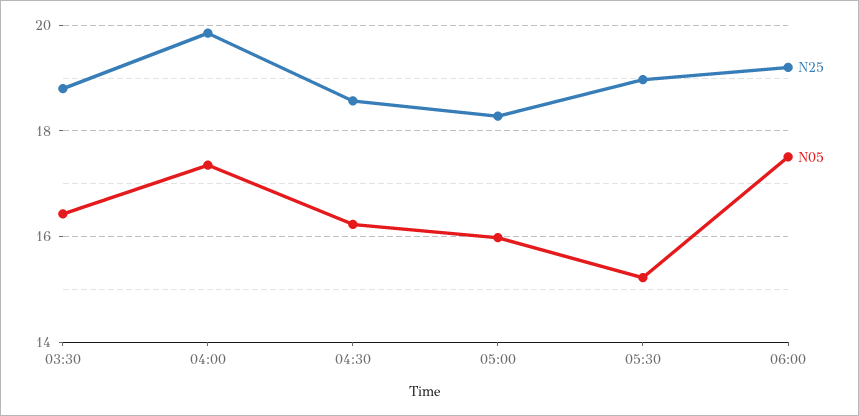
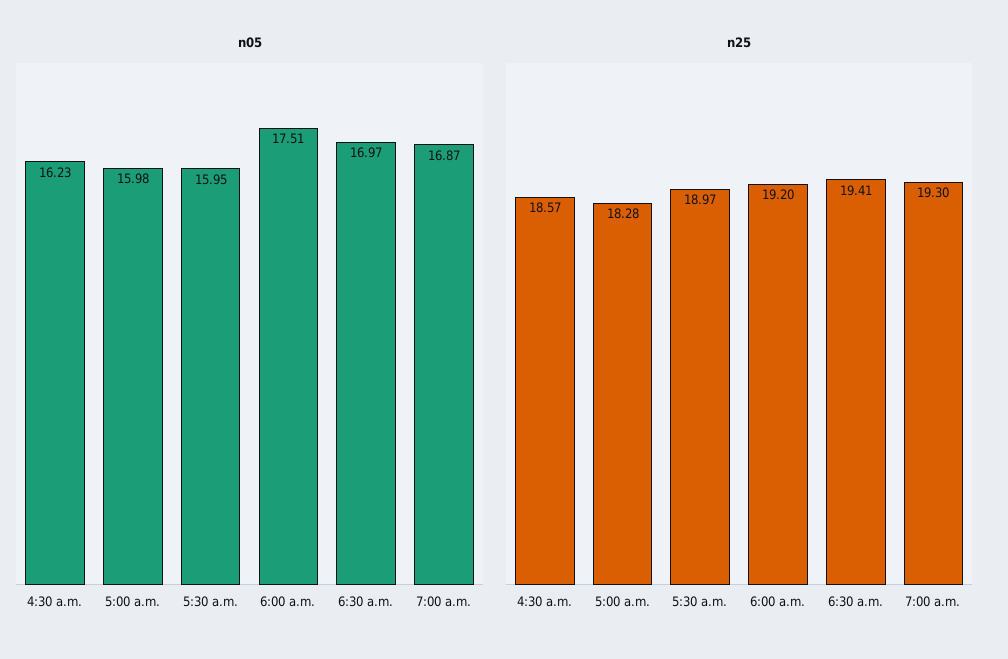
N25, 03:30: 18.8 -> none
N05, 03:30: 16.4 -> none
N25, 04:00: 19.8 -> none
N05, 04:00: 17.4 -> none
N05, 05:30: 15.2 -> 15.95
N05, 6:30 a.m.: none -> 16.97
N05, 7:00 a.m.: none -> 16.87
N25, 6:30 a.m.: none -> 19.41
N25, 7:00 a.m.: none -> 19.3

